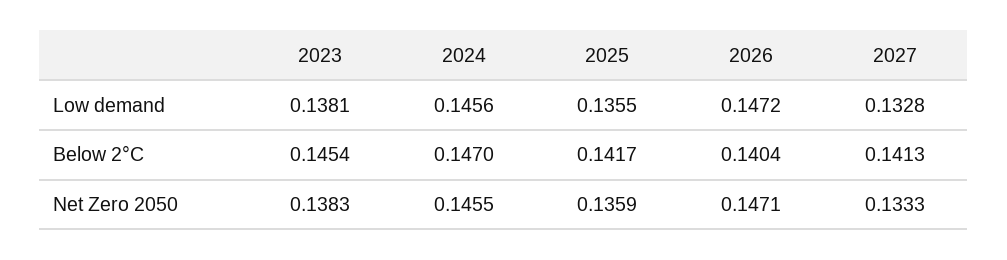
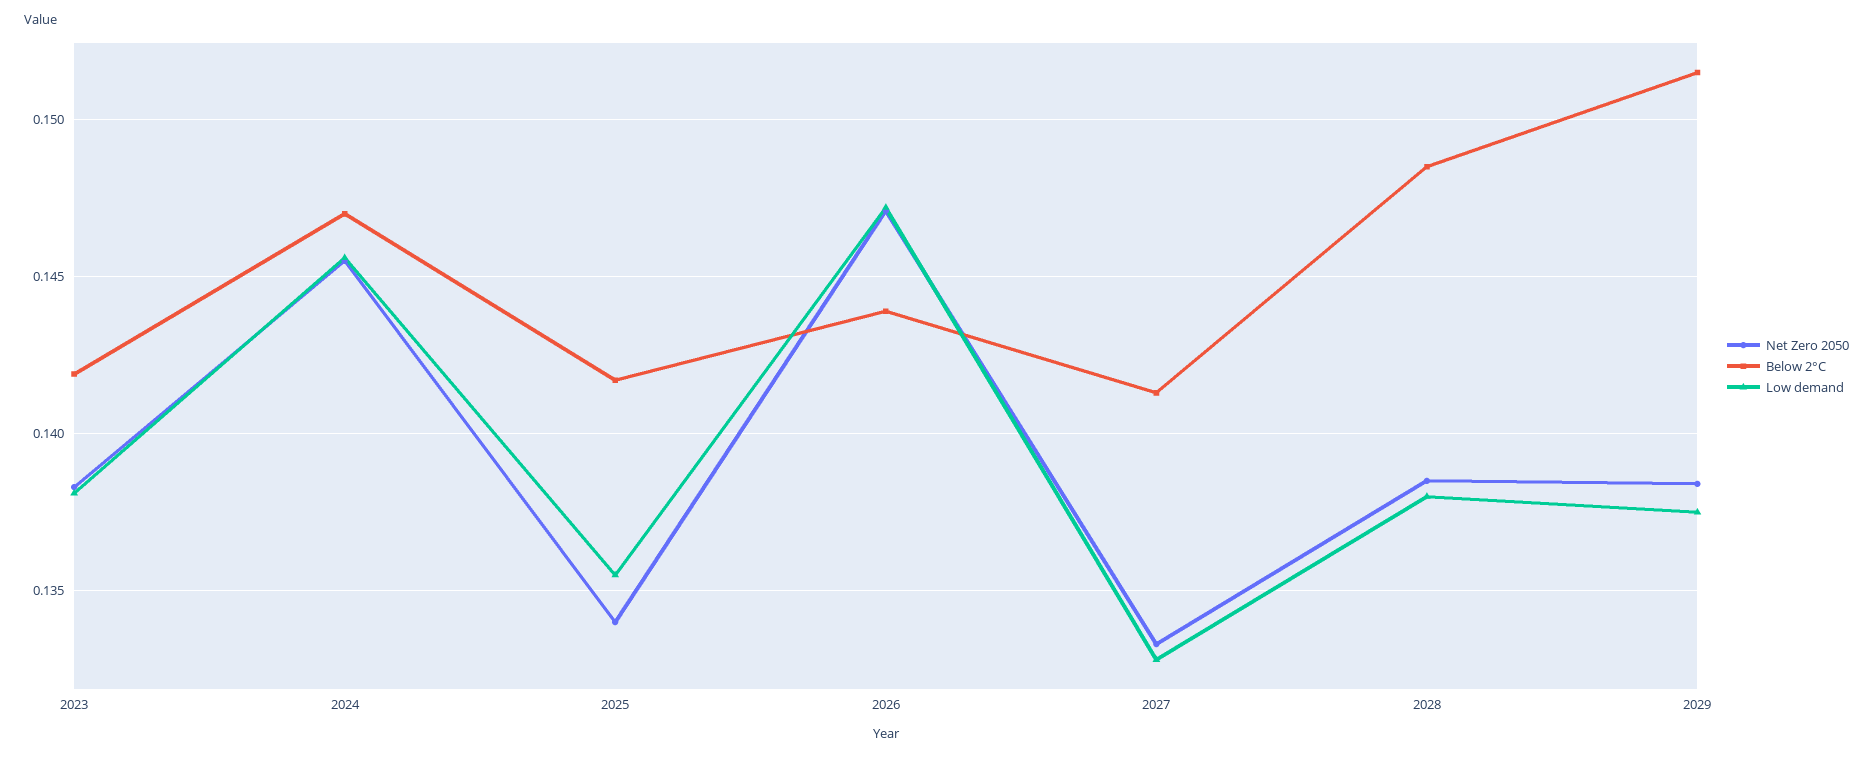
Below 2°C, 2023: 0.1454 -> 0.142
Below 2°C, 2026: 0.1404 -> 0.144
Net Zero 2050, 2025: 0.1359 -> 0.134
Net Zero 2050, 2028: none -> 0.1385
Below 2°C, 2028: none -> 0.1485
Low demand, 2028: none -> 0.138
Net Zero 2050, 2029: none -> 0.1385
Below 2°C, 2029: none -> 0.1515
Low demand, 2029: none -> 0.1375

